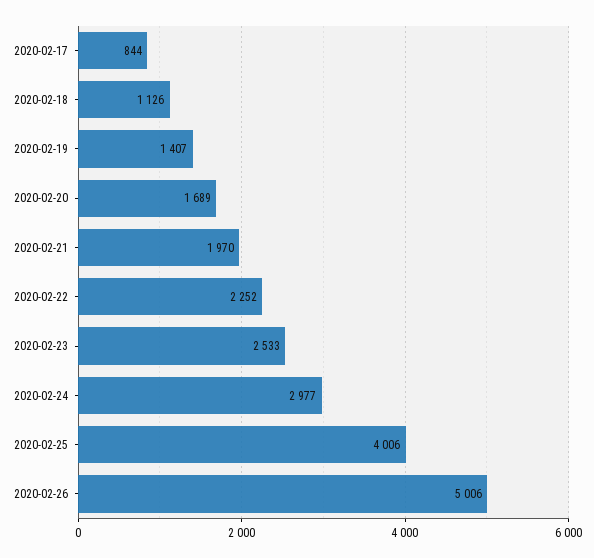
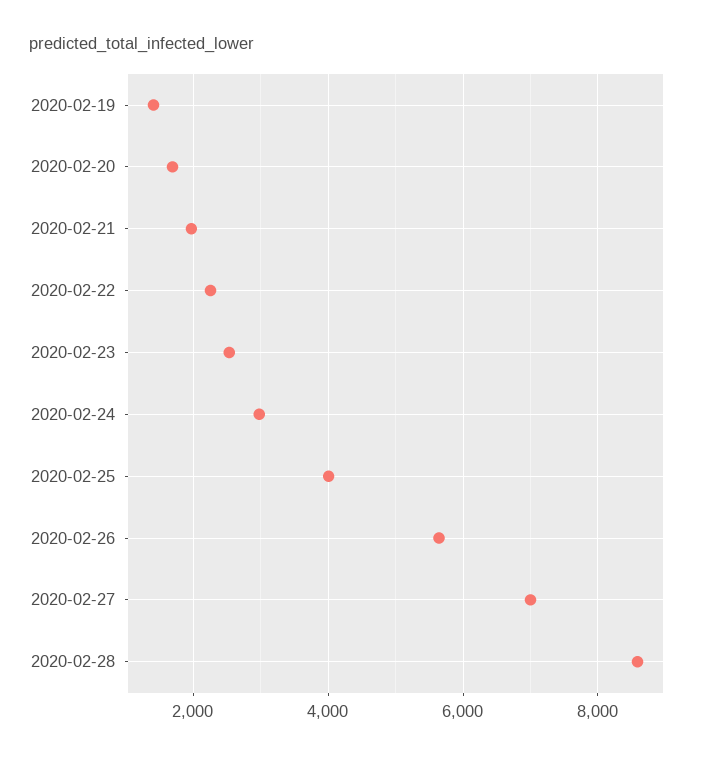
2020-02-17: 844 -> none
2020-02-18: 1126 -> none
2020-02-26: 5006 -> 5600
2020-02-27: none -> 7000
2020-02-28: none -> 8600

